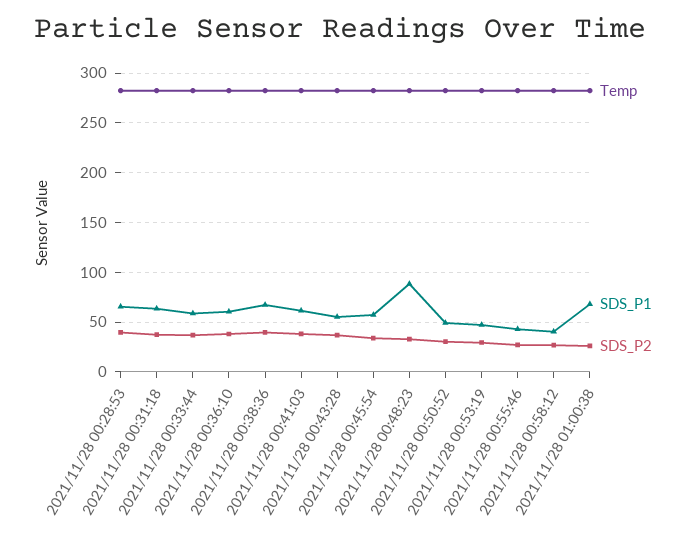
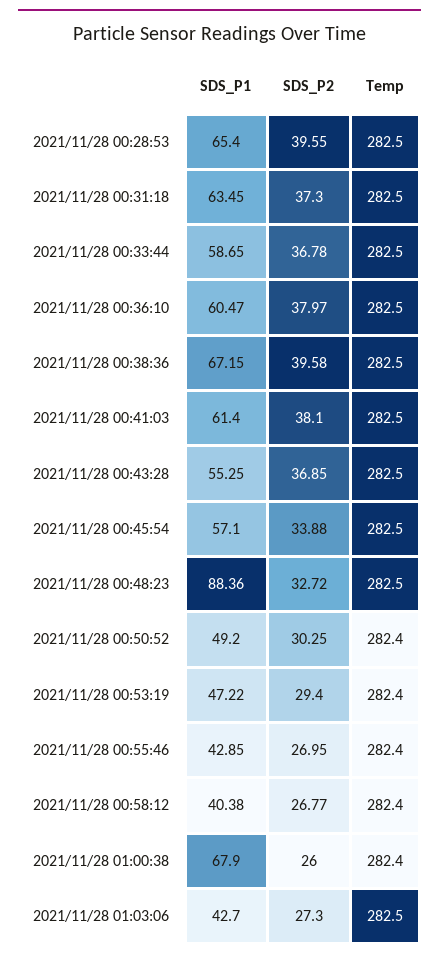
SDS_P1, 2021/11/28 01:03:06: none -> 42.7
SDS_P2, 2021/11/28 01:03:06: none -> 27.3
Temp, 2021/11/28 01:03:06: none -> 282.5

